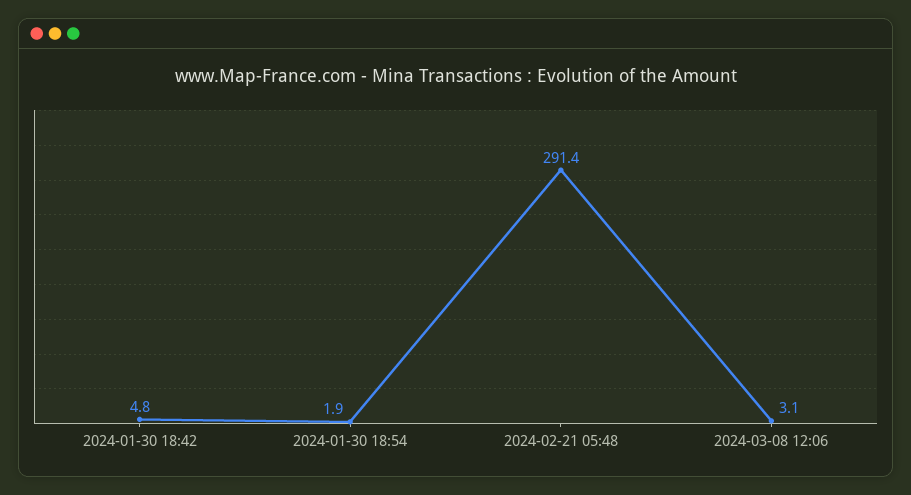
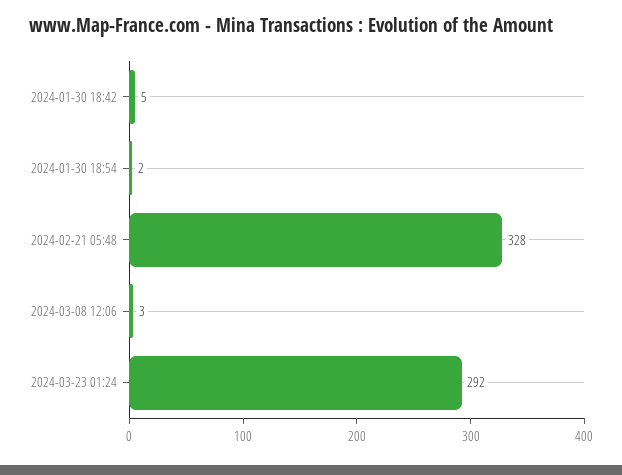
2024-02-21 05:48: 291.4 -> 328
2024-03-23 01:24: none -> 292

